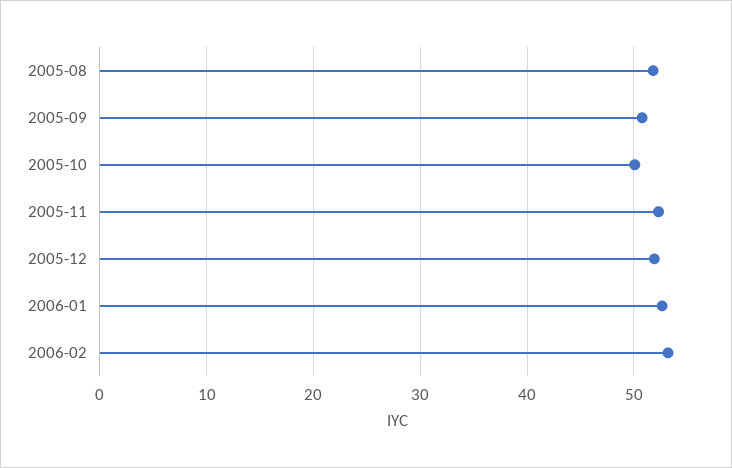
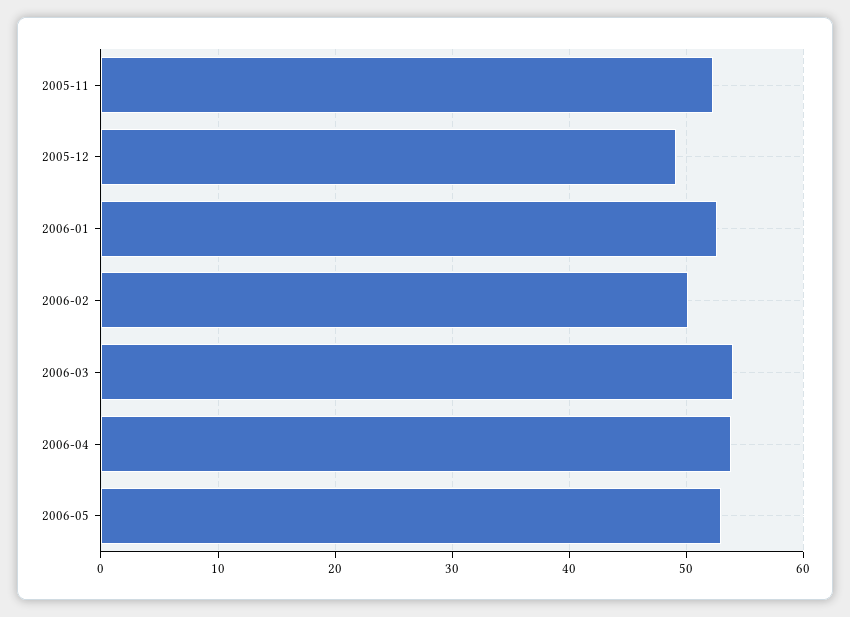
2005-08: 52 -> none
2005-09: 51 -> none
2005-10: 50 -> none
2005-12: 52 -> 49
2006-02: 53 -> 50
2006-03: none -> 54
2006-04: none -> 54
2006-05: none -> 53

